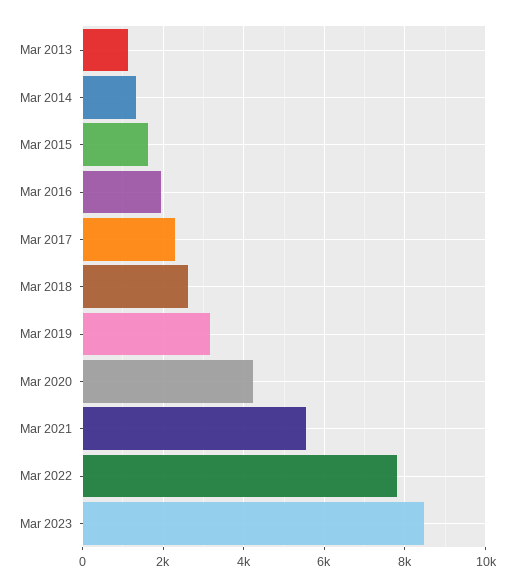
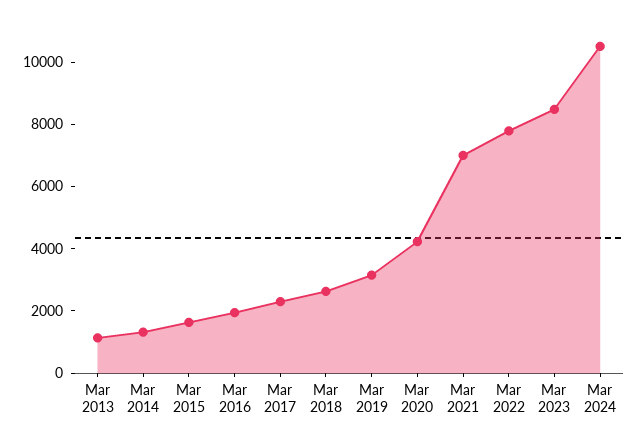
Mar 2021: 5600 -> 7000
Mar 2024: none -> 10500

